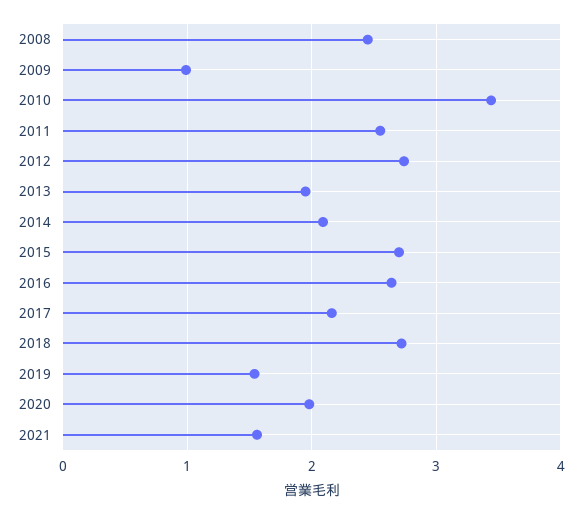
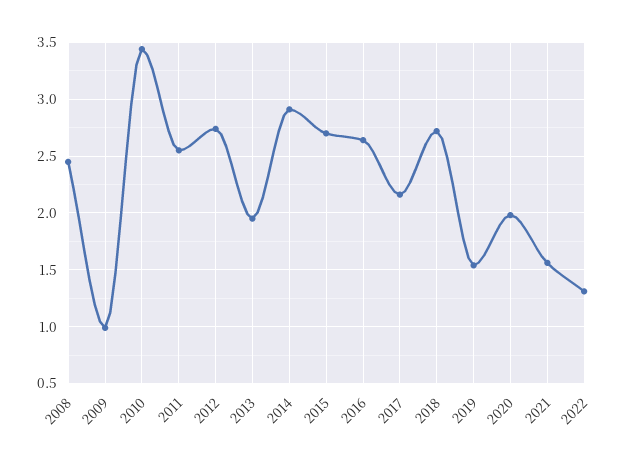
2014: 2.1 -> 2.9
2022: none -> 1.3

